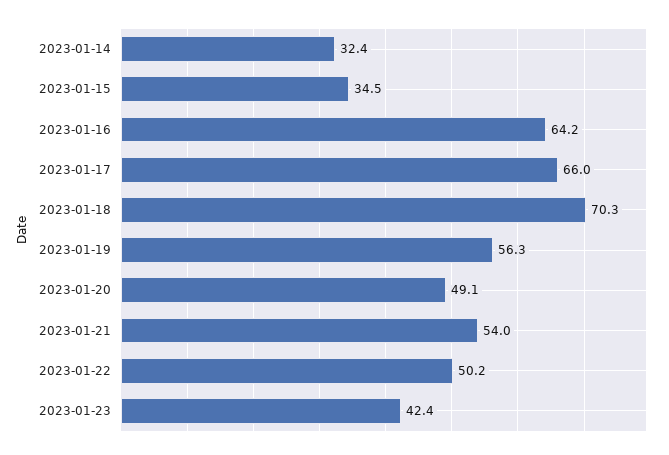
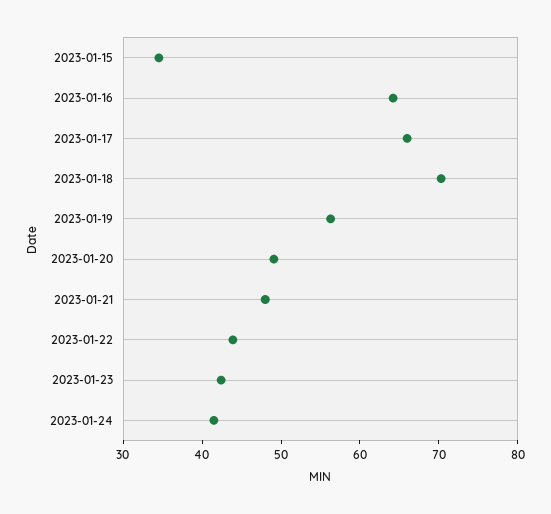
2023-01-14: 32.4 -> none
2023-01-21: 54 -> 48
2023-01-22: 50.2 -> 44
2023-01-24: none -> 42

